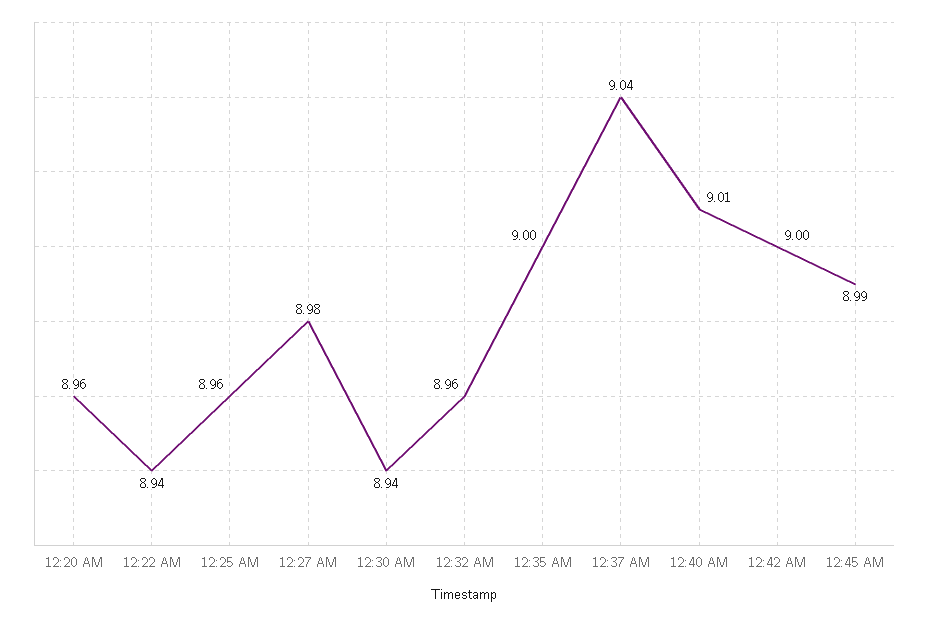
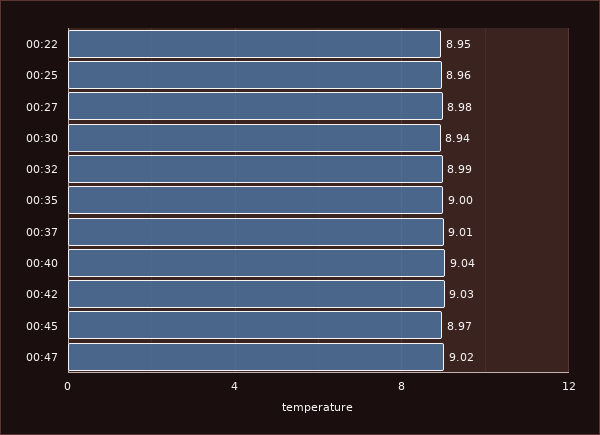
12:20 AM: 8.96 -> none
12:22 AM: 8.94 -> 8.95
12:32 AM: 8.96 -> 8.99
12:37 AM: 9.04 -> 9.01
12:40 AM: 9.01 -> 9.04
12:42 AM: 9 -> 9.03
12:45 AM: 8.99 -> 8.97
00:47: none -> 9.02

